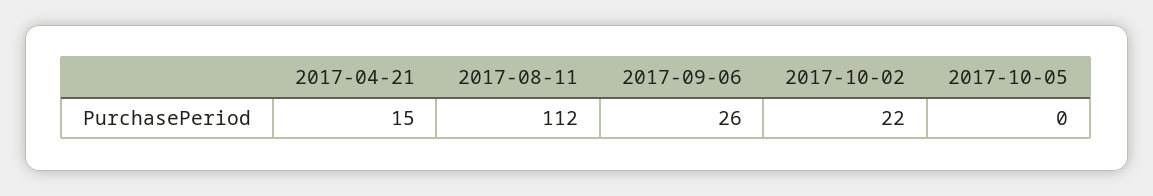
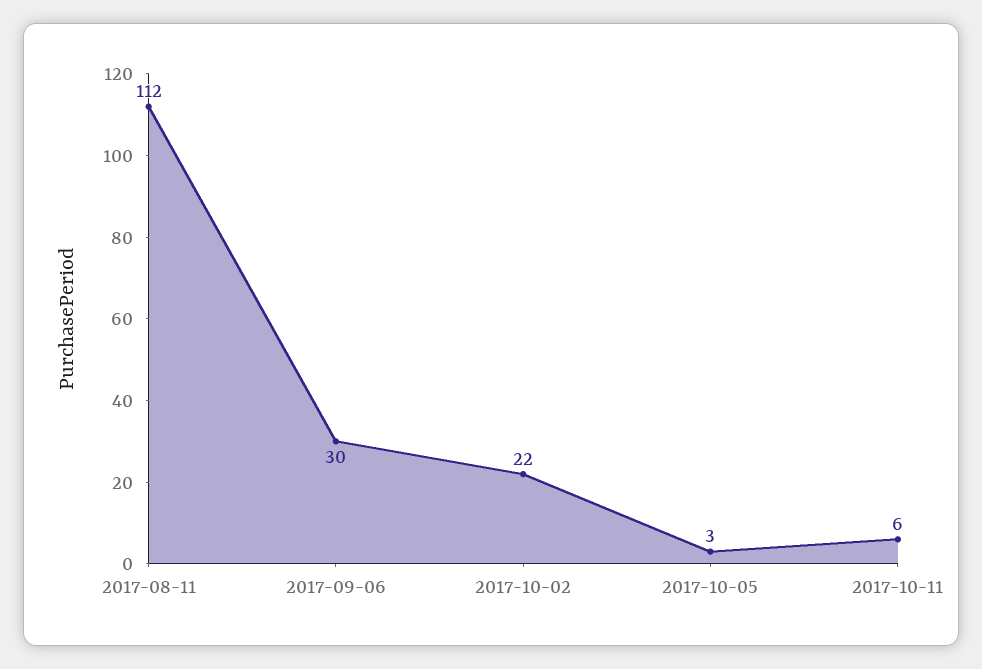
2017-04-21: 15 -> none
2017-09-06: 26 -> 30
2017-10-05: 0 -> 3
2017-10-11: none -> 6

